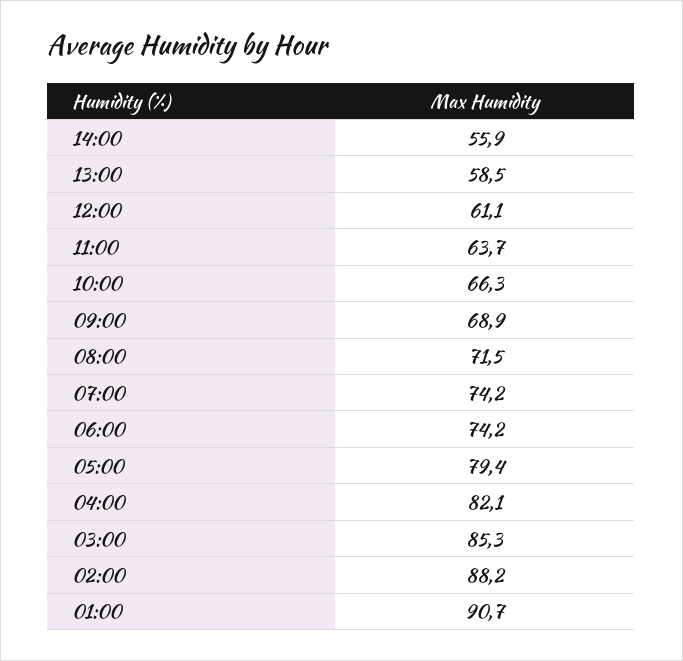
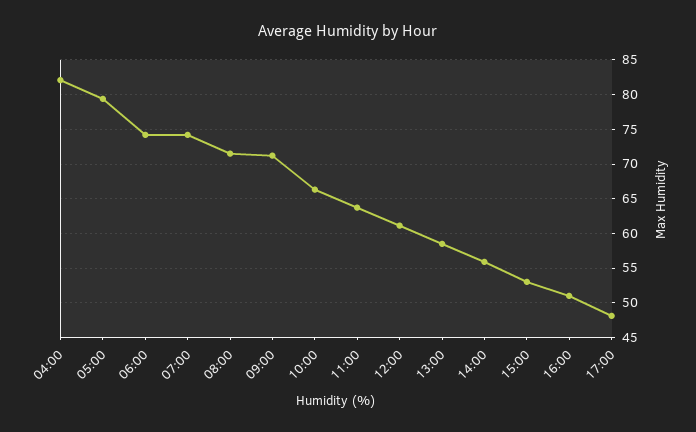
09:00: 68.9 -> 71
03:00: 85.3 -> none
02:00: 88.2 -> none
01:00: 90.7 -> none
15:00: none -> 53
16:00: none -> 51
17:00: none -> 48

